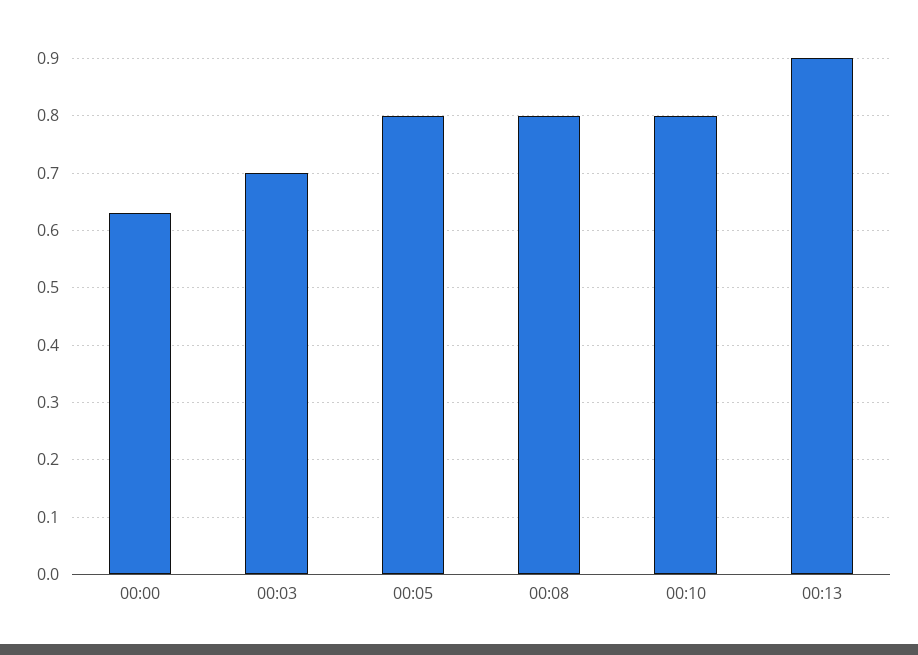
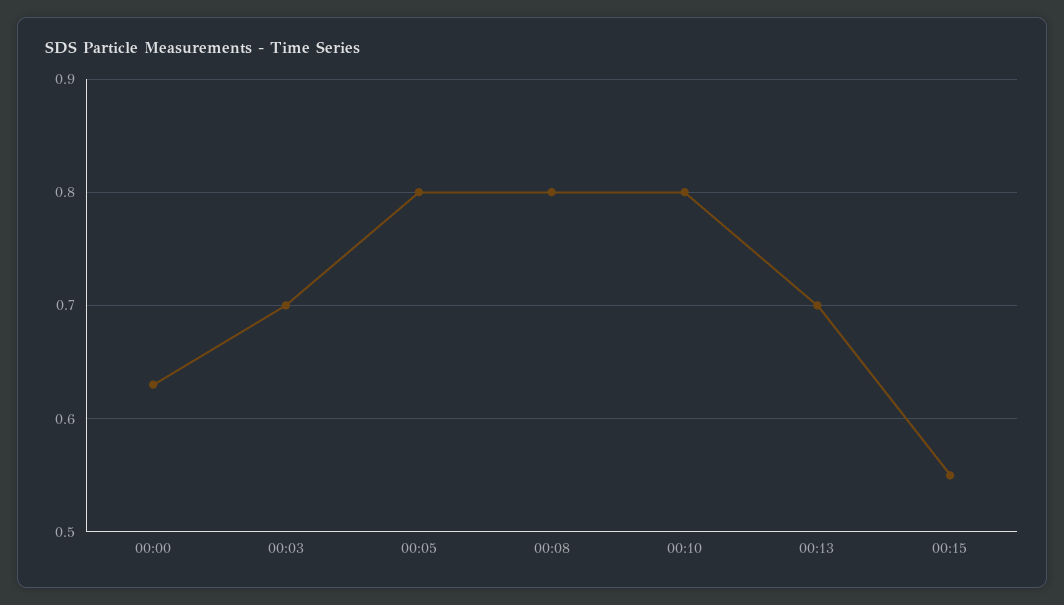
00:13: 0.9 -> 0.7
00:15: none -> 0.55

